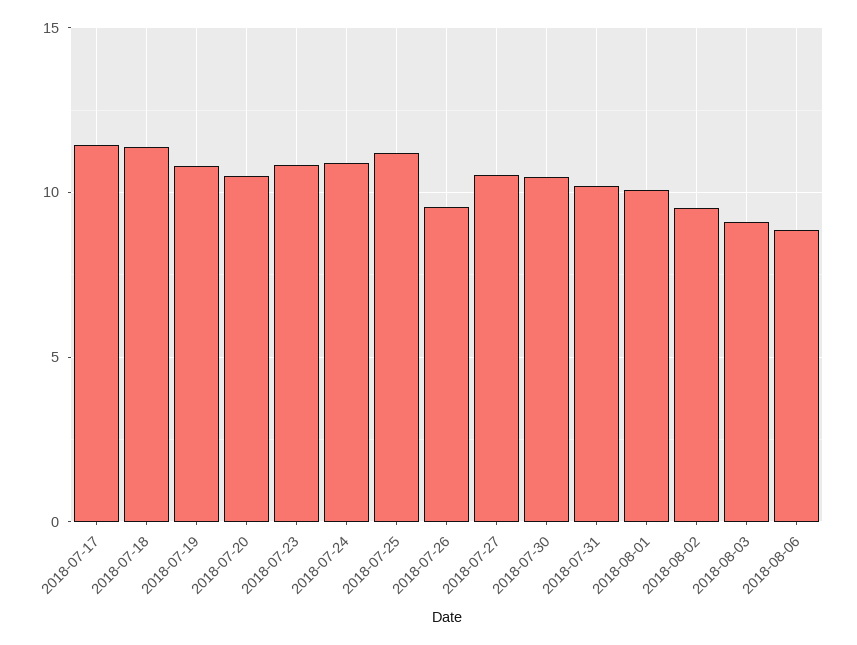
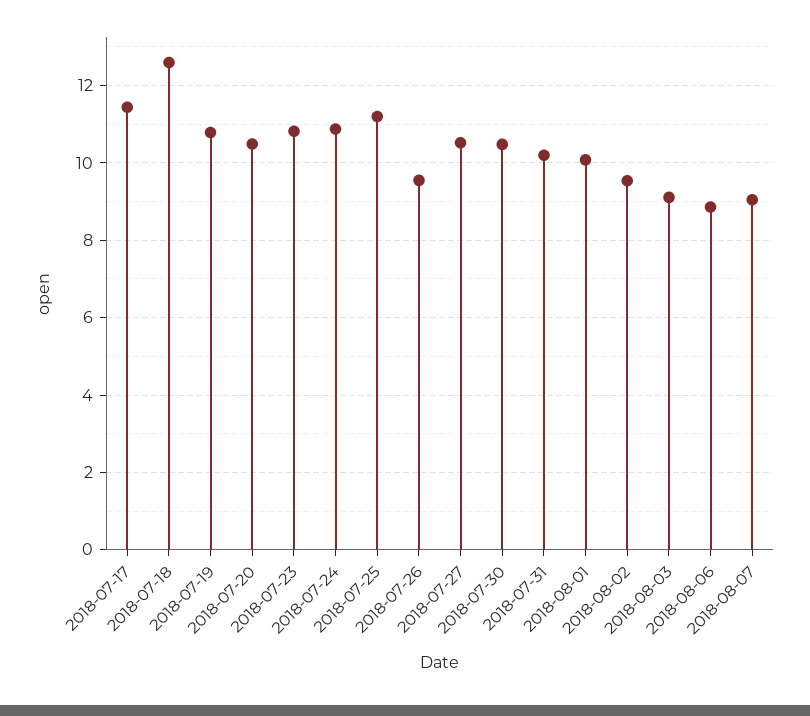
2018-07-18: 11.5 -> 12.6
2018-08-07: none -> 9

